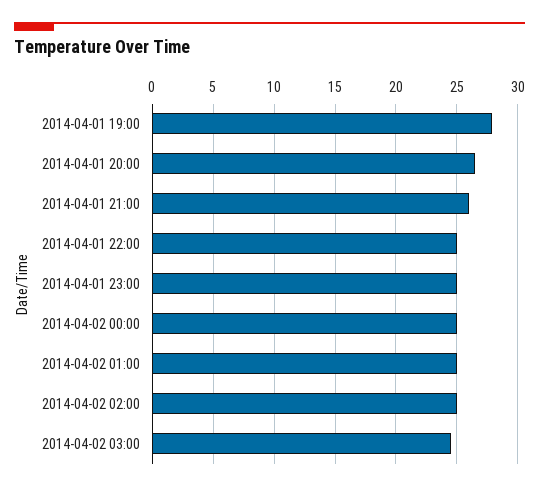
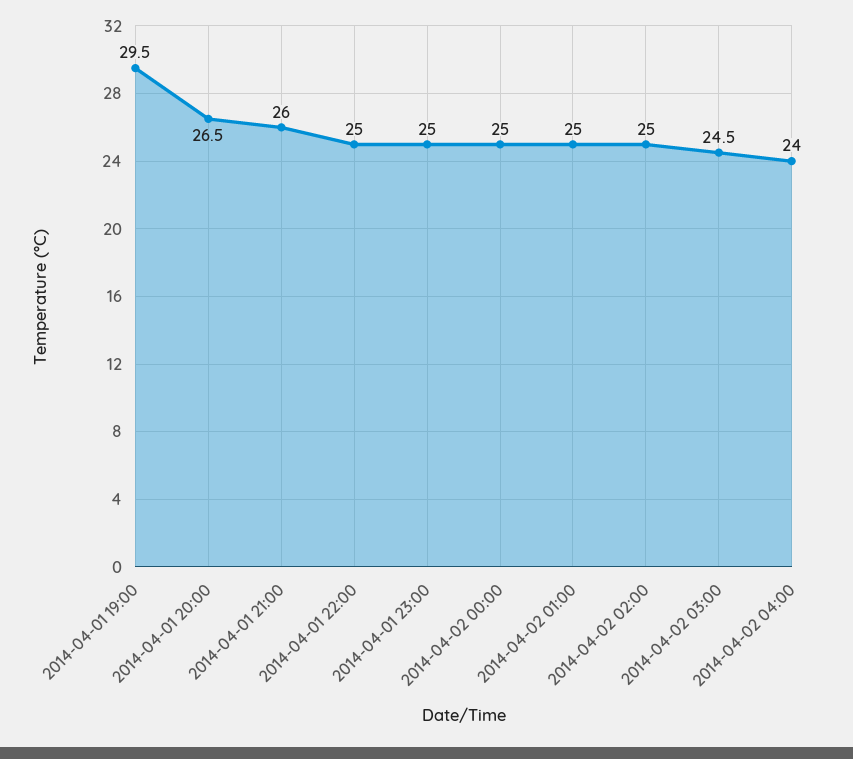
2014-04-01 19:00: 28 -> 29.5
2014-04-02 04:00: none -> 24

